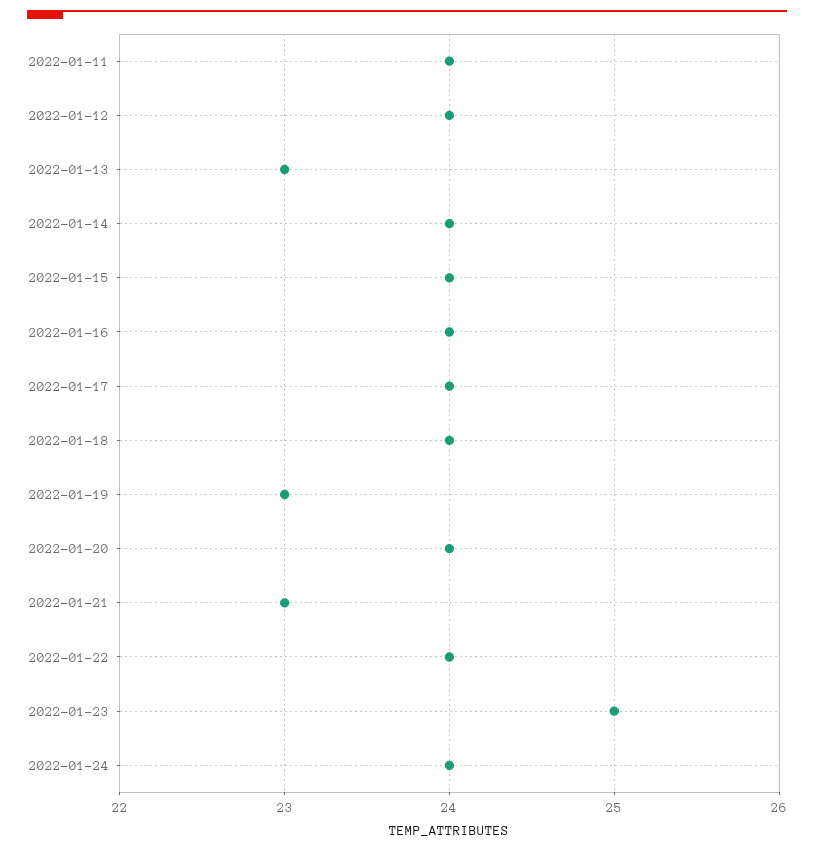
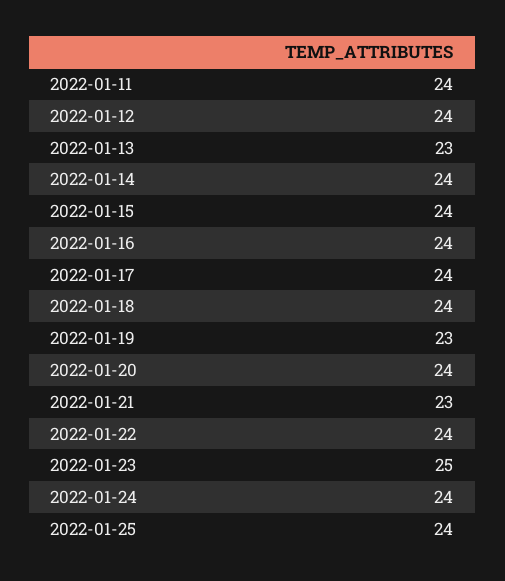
2022-01-25: none -> 24

